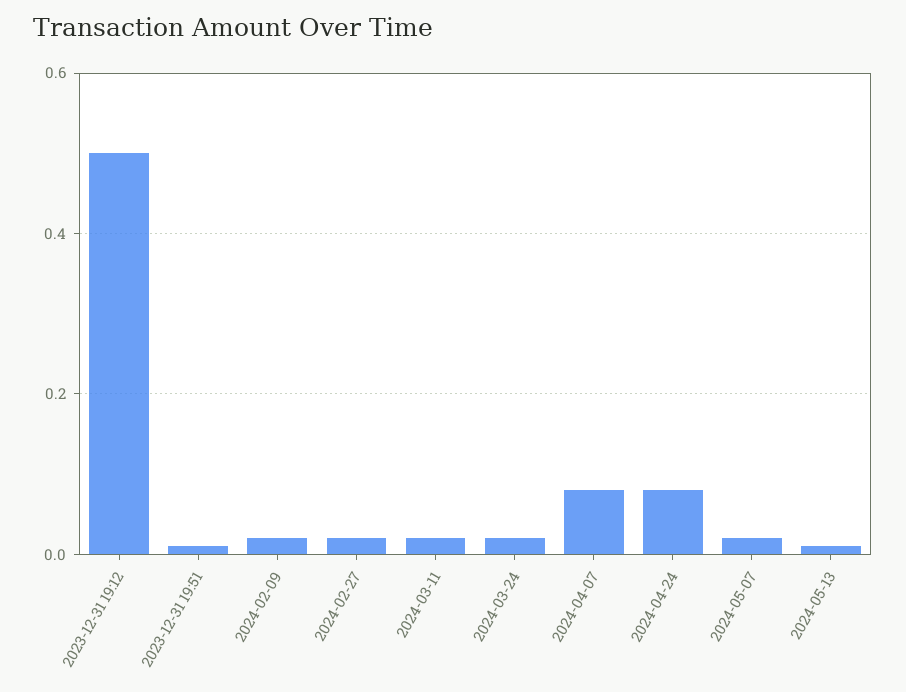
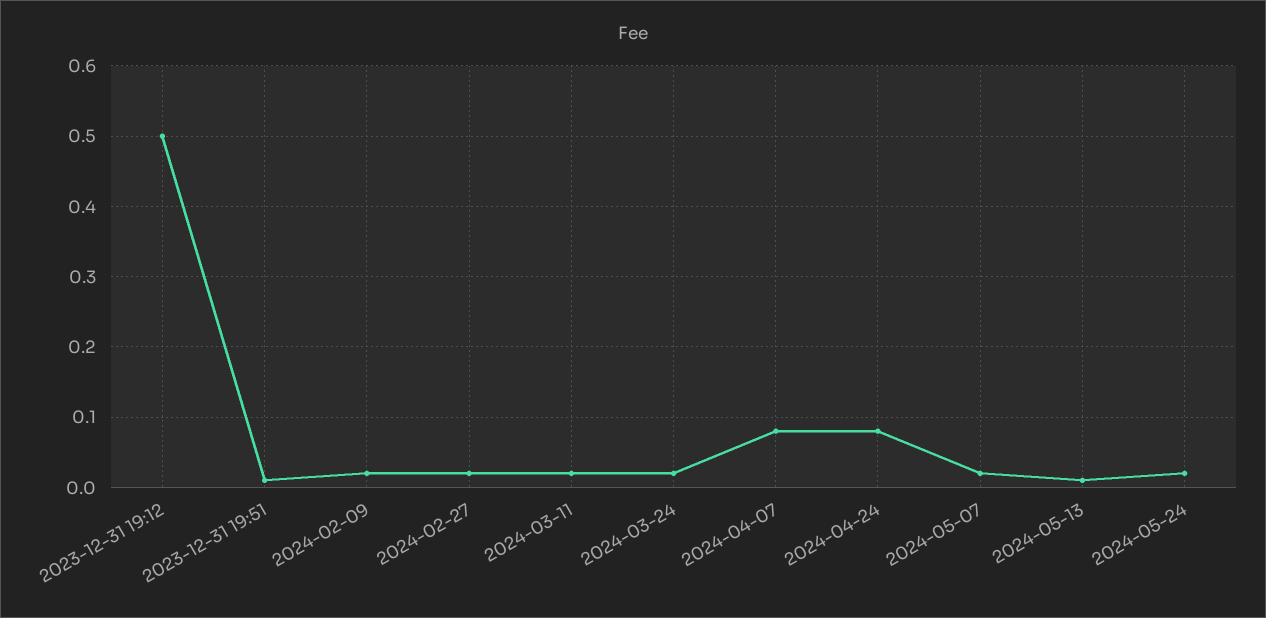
2024-05-24: none -> 0.02

